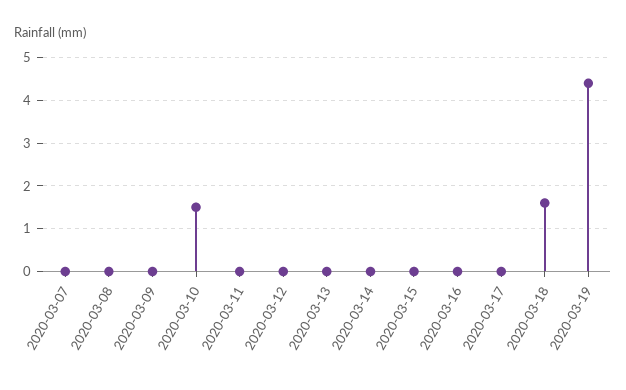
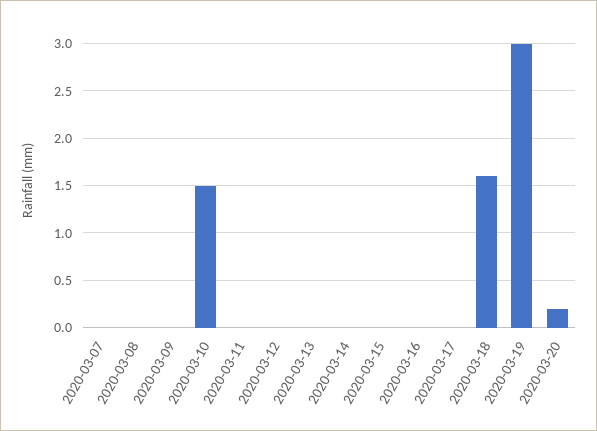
2020-03-19: 4.5 -> 3
2020-03-20: none -> 0.2

